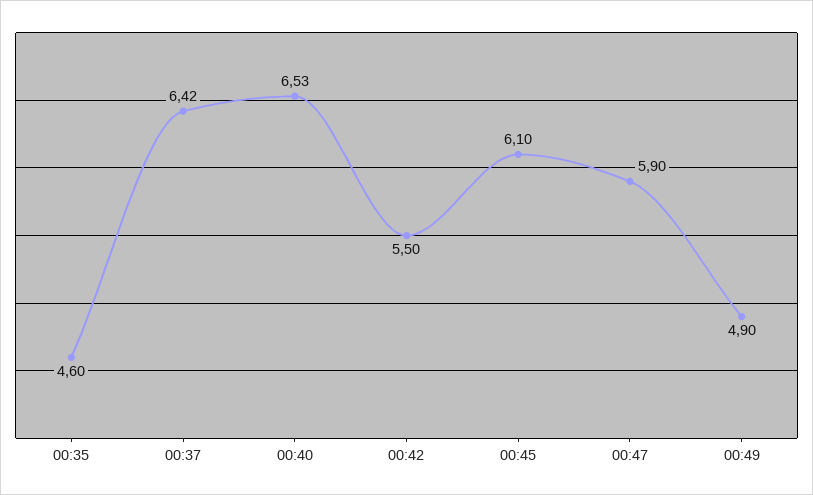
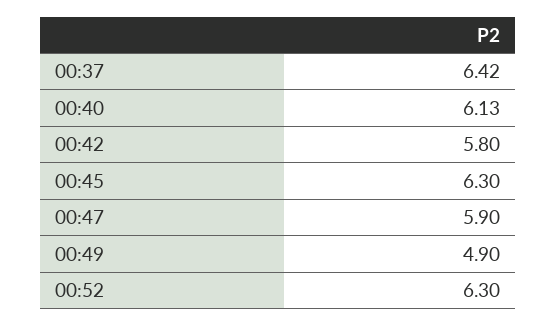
00:35: 4.6 -> none
00:40: 6.53 -> 6.13
00:42: 5.5 -> 5.8
00:45: 6.1 -> 6.3
00:52: none -> 6.3

